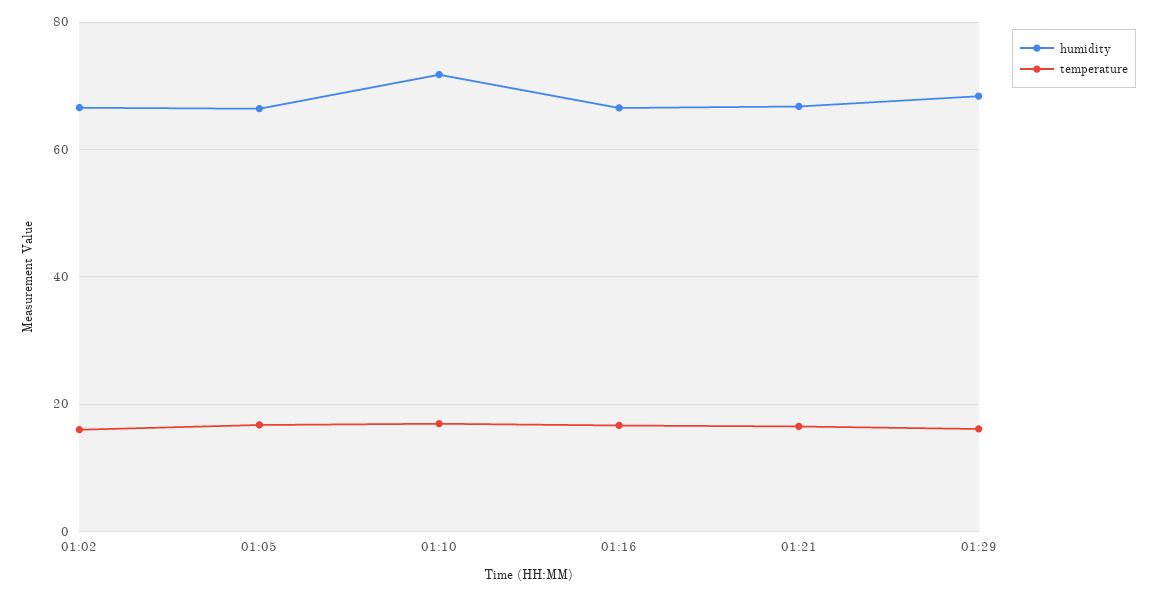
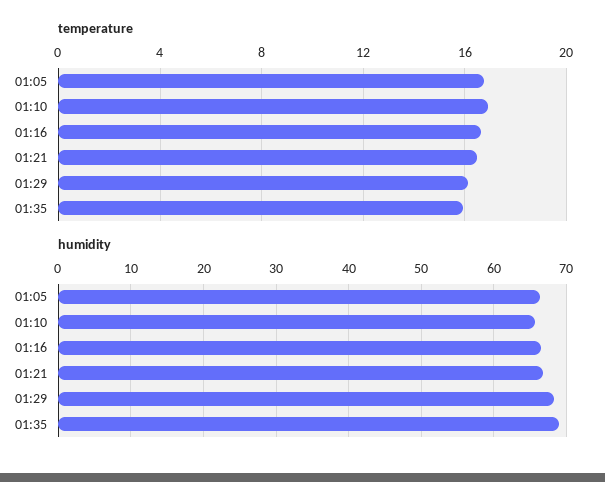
humidity, 01:02: 66 -> none
temperature, 01:02: 16 -> none
humidity, 01:10: 72 -> 66
temperature, 01:35: none -> 16
humidity, 01:35: none -> 69

